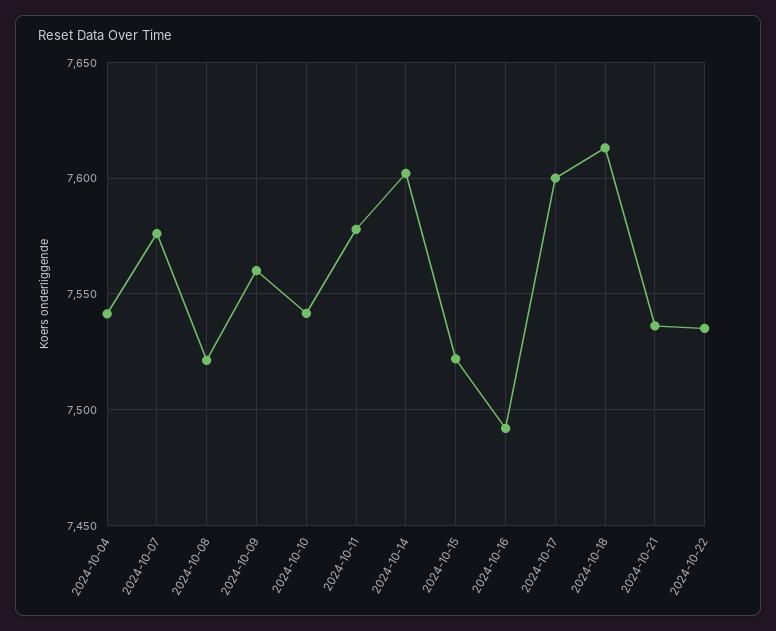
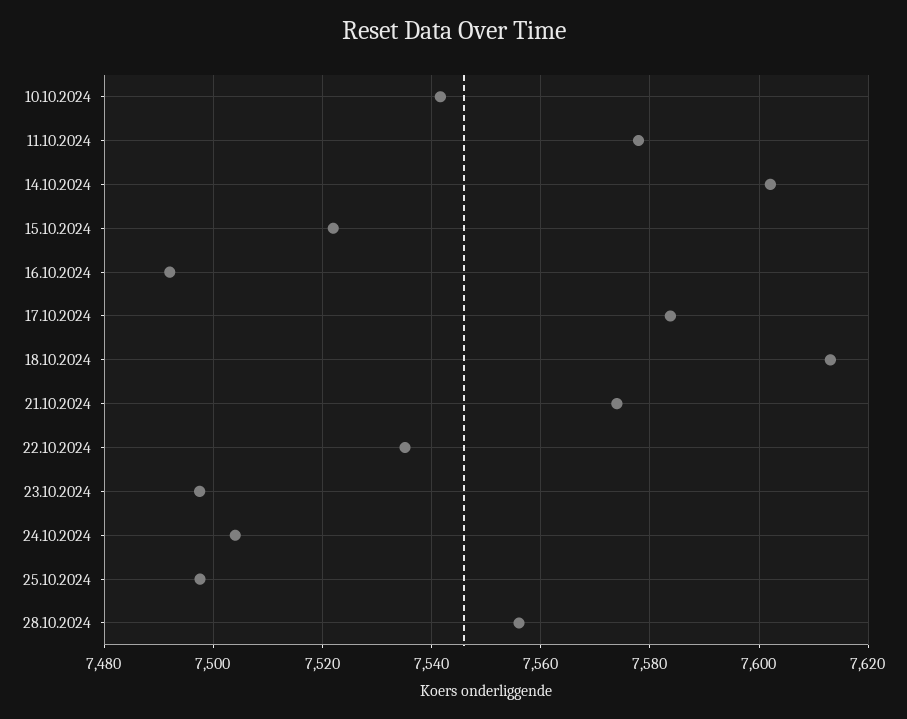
2024-10-04: 7540 -> none
2024-10-07: 7575 -> none
2024-10-08: 7520 -> none
2024-10-09: 7560 -> none
2024-10-17: 7600 -> 7584
2024-10-21: 7535 -> 7574
23.10.2024: none -> 7498
24.10.2024: none -> 7504
25.10.2024: none -> 7498
28.10.2024: none -> 7556

